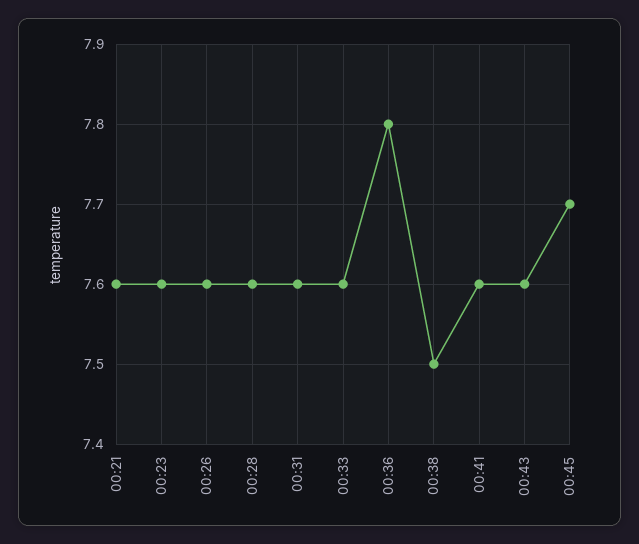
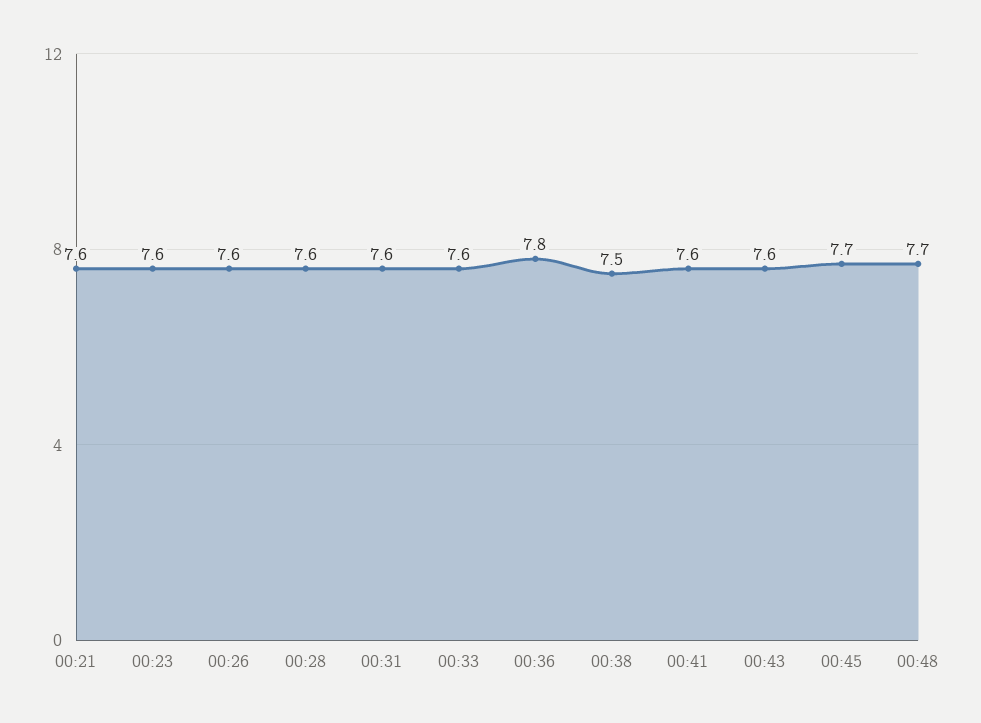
00:48: none -> 7.7

